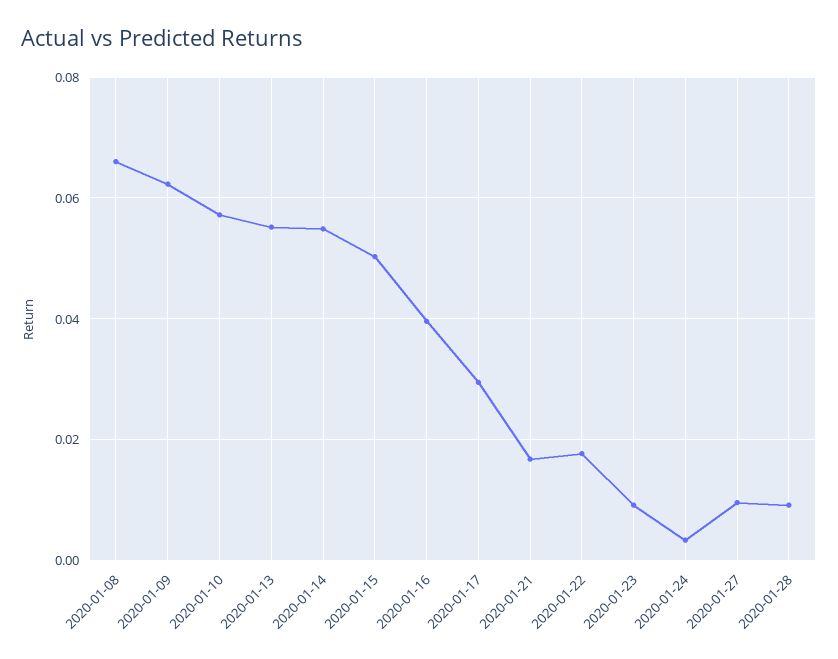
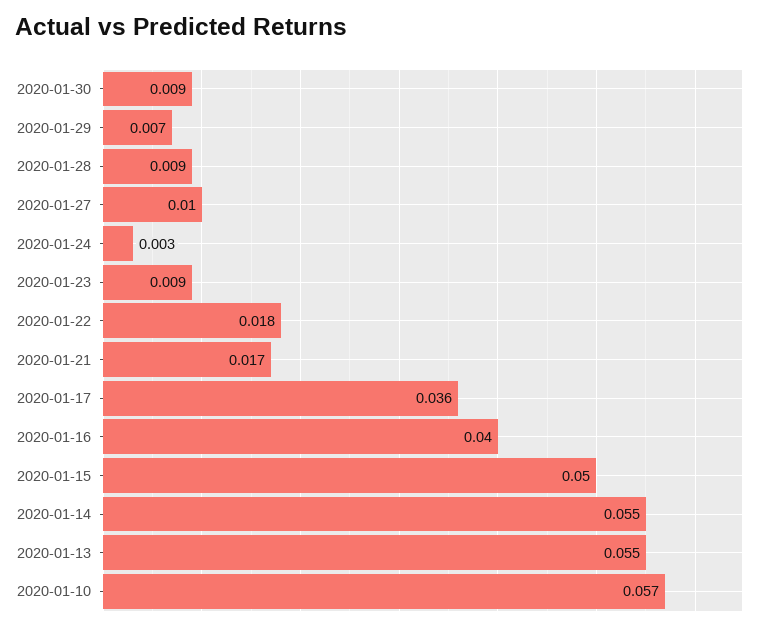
2020-01-08: 0.066 -> none
2020-01-09: 0.062 -> none
2020-01-17: 0.03 -> 0.036
2020-01-30: none -> 0.009
2020-01-29: none -> 0.007

